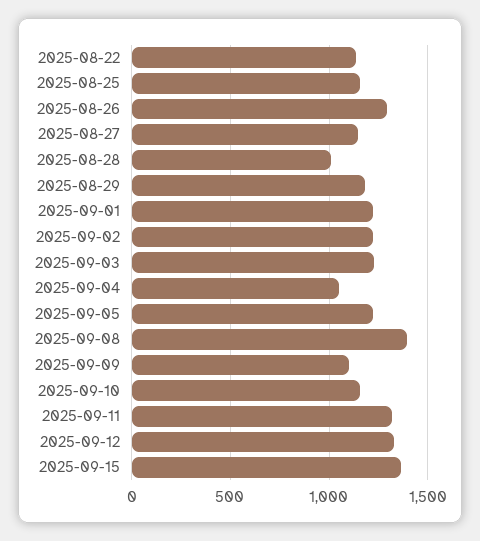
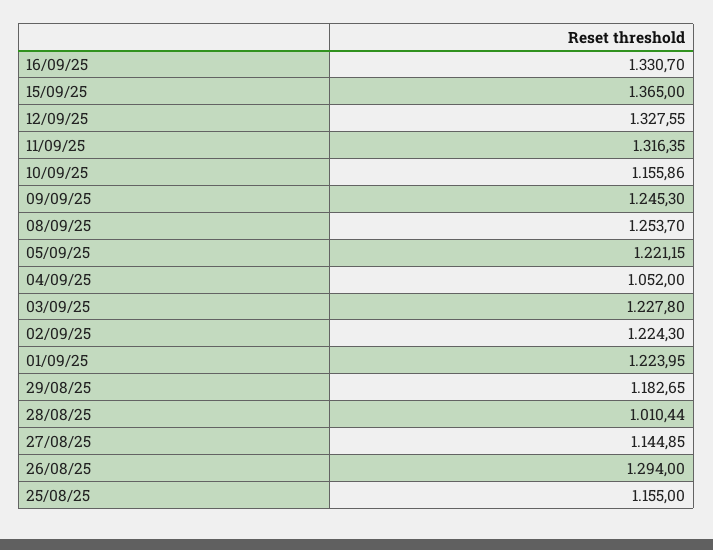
2025-08-22: 1150 -> none
2025-09-08: 1400 -> 1253.7
2025-09-09: 1100 -> 1245.3
16/09/25: none -> 1330.7

